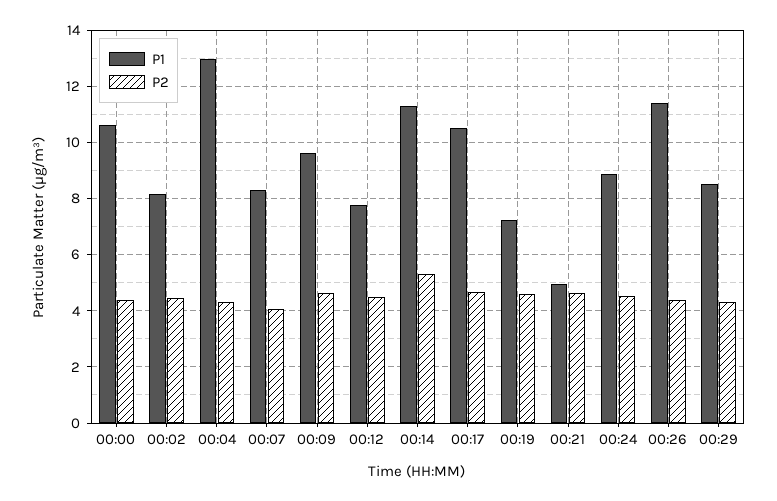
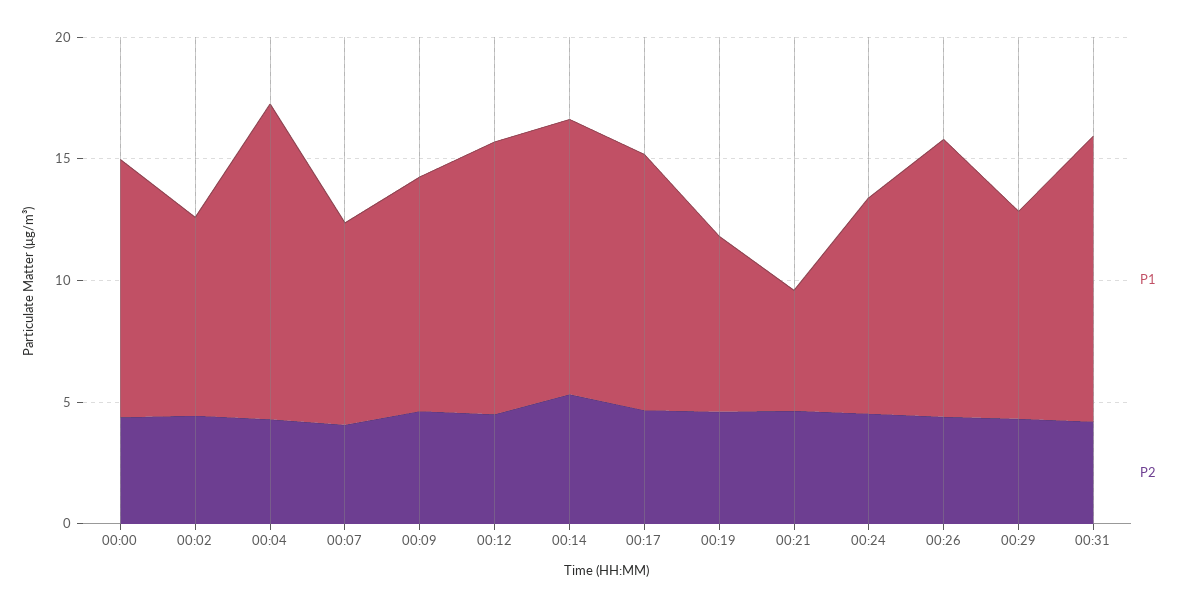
P1, 00:12: 7.75 -> 11
P1, 00:31: none -> 12
P2, 00:31: none -> 4

